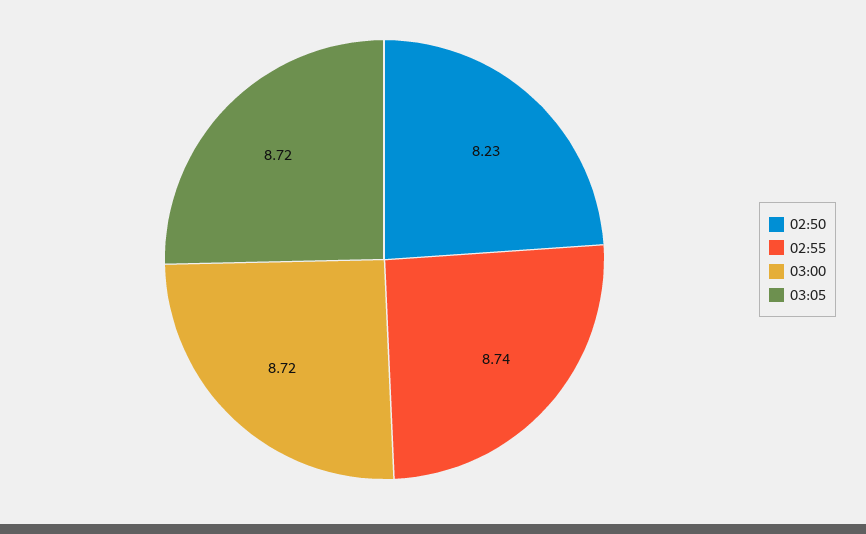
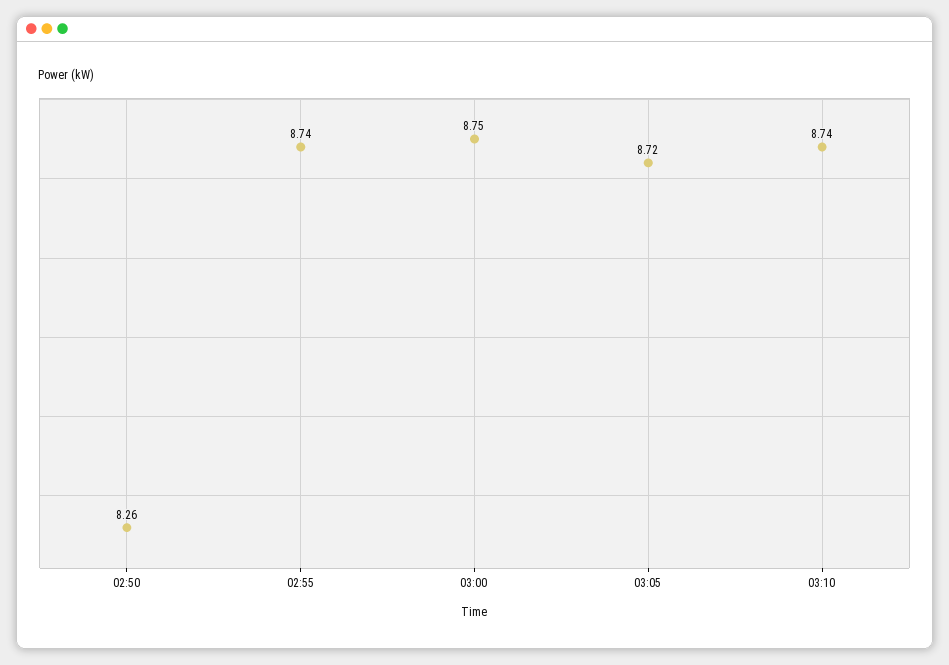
02:50: 8.23 -> 8.26
03:00: 8.72 -> 8.75
03:10: none -> 8.74

